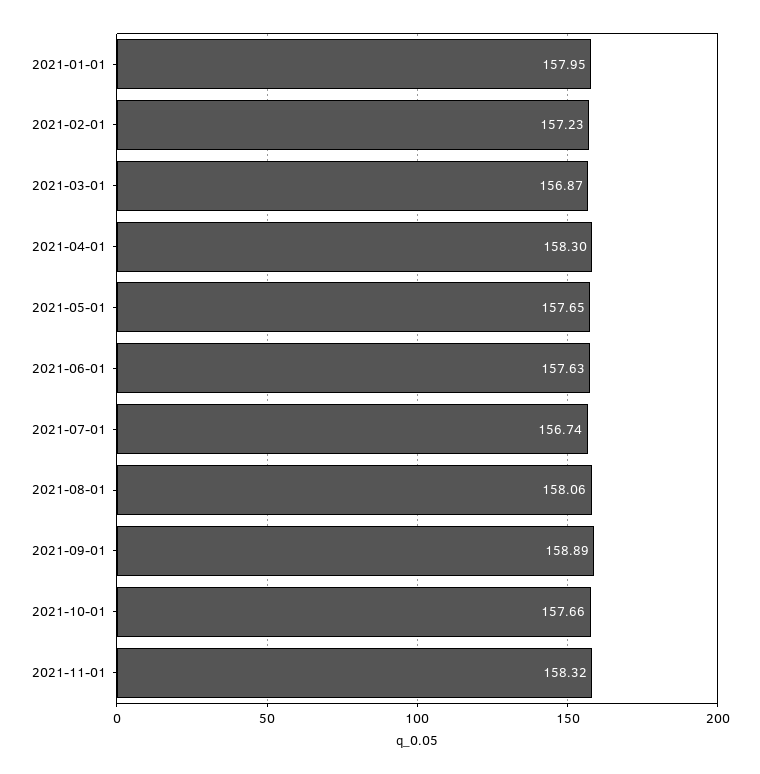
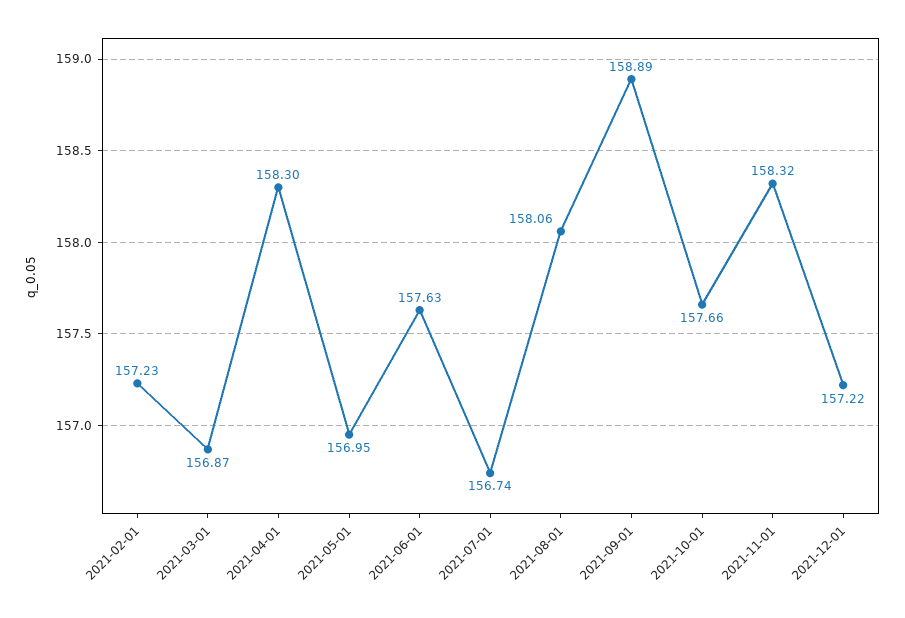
2021-01-01: 157.95 -> none
2021-05-01: 157.65 -> 156.95
2021-12-01: none -> 157.22

